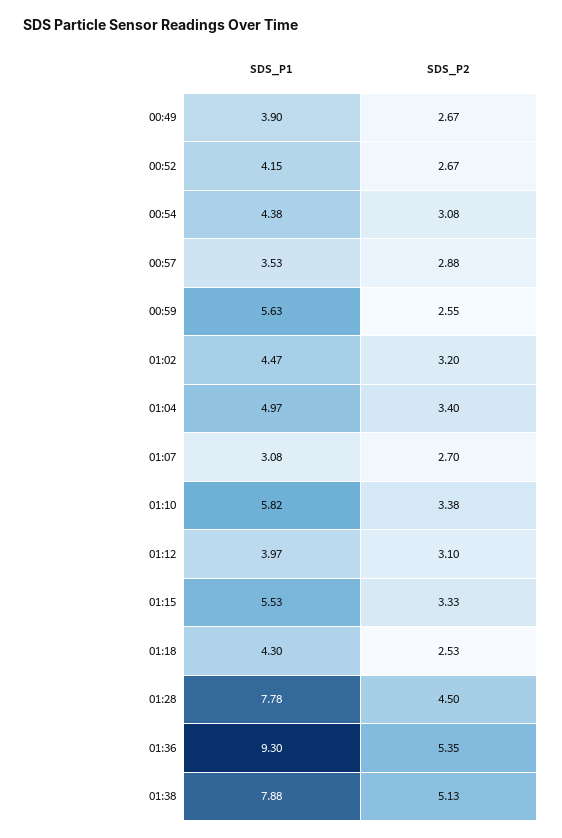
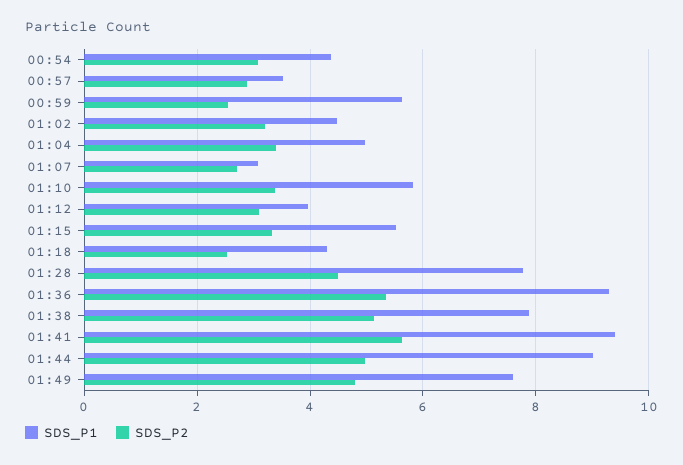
SDS_P1, 00:49: 3.9 -> none
SDS_P2, 00:49: 2.67 -> none
SDS_P1, 00:52: 4.15 -> none
SDS_P2, 00:52: 2.67 -> none
SDS_P1, 01:41: none -> 9.4
SDS_P2, 01:41: none -> 5.6
SDS_P1, 01:44: none -> 9
SDS_P2, 01:44: none -> 5
SDS_P1, 01:49: none -> 7.6
SDS_P2, 01:49: none -> 4.8

